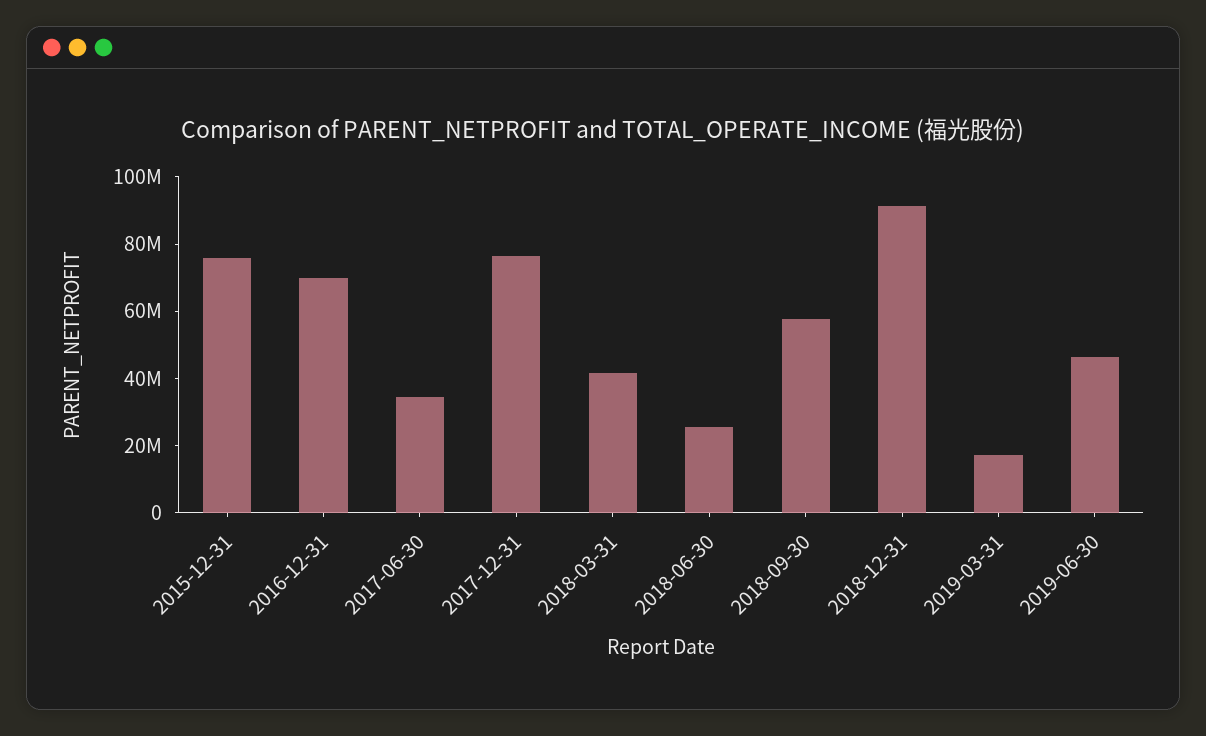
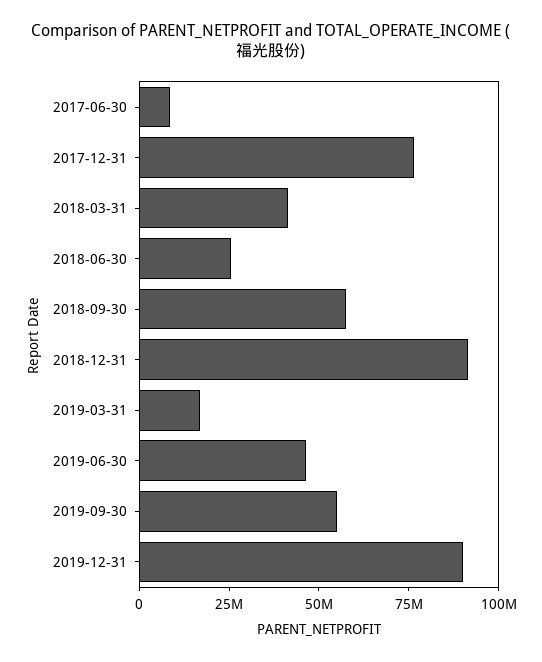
2015-12-31: 75000000 -> none
2016-12-31: 70000000 -> none
2017-06-30: 35000000 -> 10000000
2019-09-30: none -> 55000000
2019-12-31: none -> 90000000

